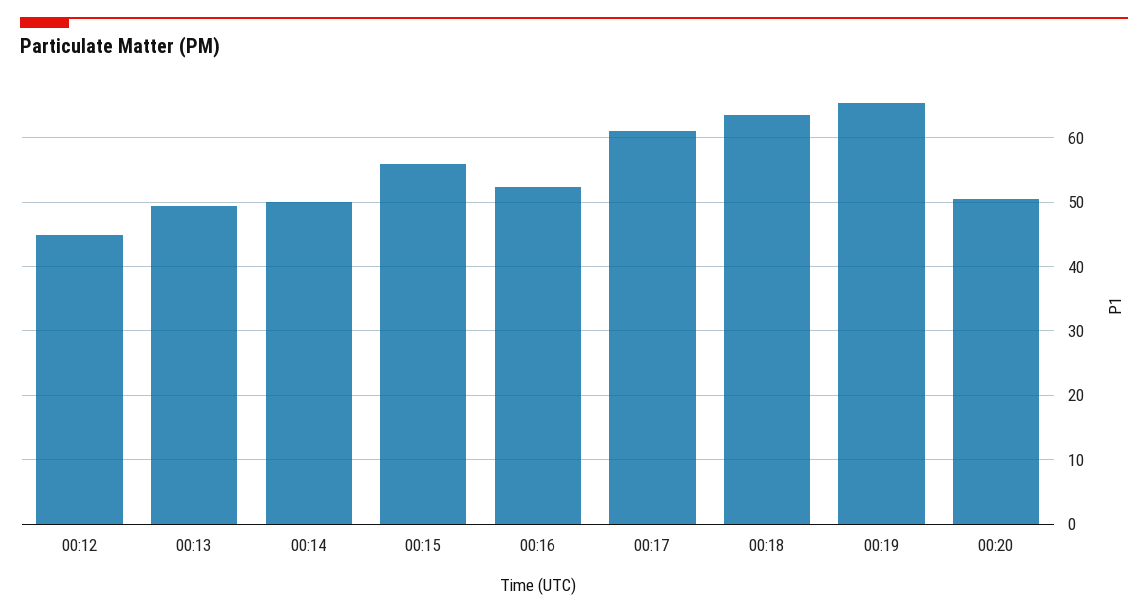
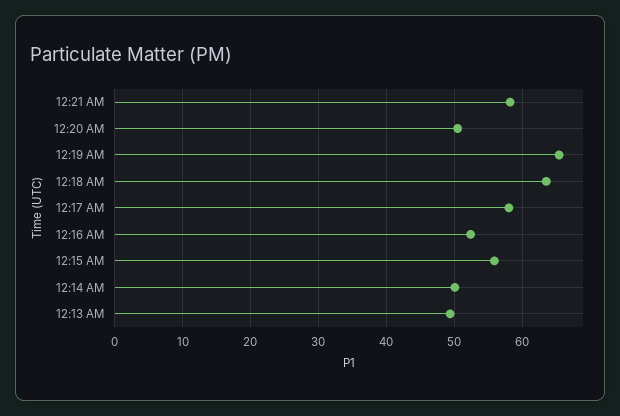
00:12: 45 -> none
00:17: 61 -> 58
12:21 AM: none -> 58

